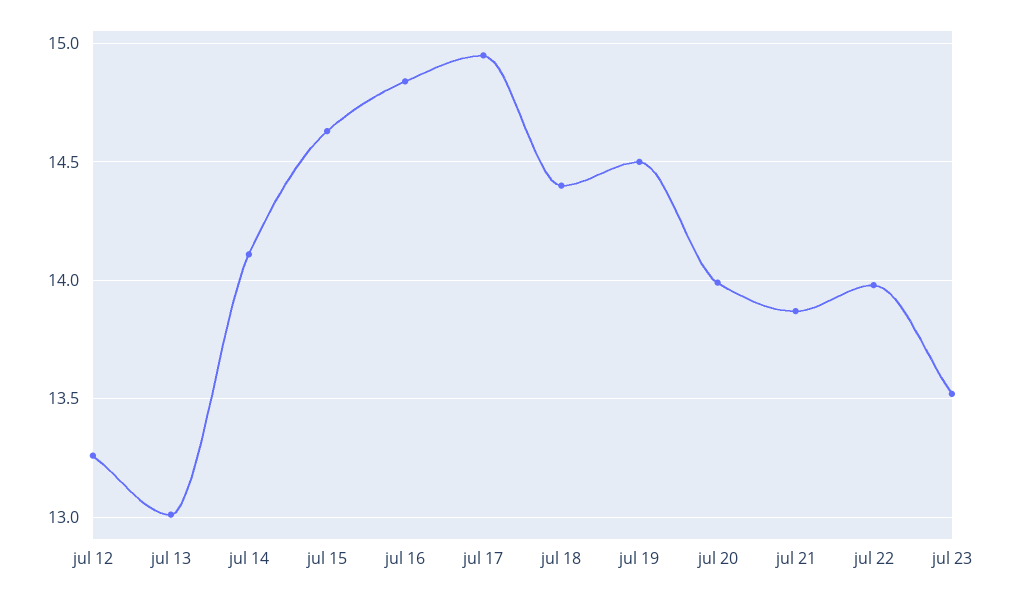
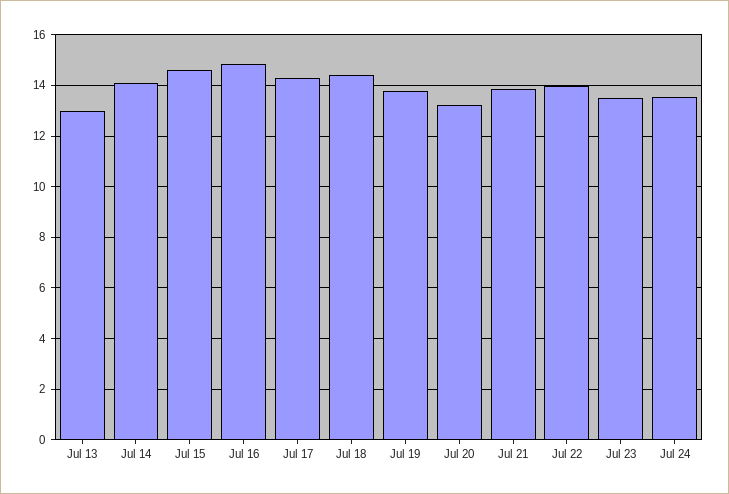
jul 12: 13.25 -> none
jul 17: 14.95 -> 14.25
jul 19: 14.5 -> 13.75
jul 20: 14 -> 13.25
Jul 24: none -> 13.5

